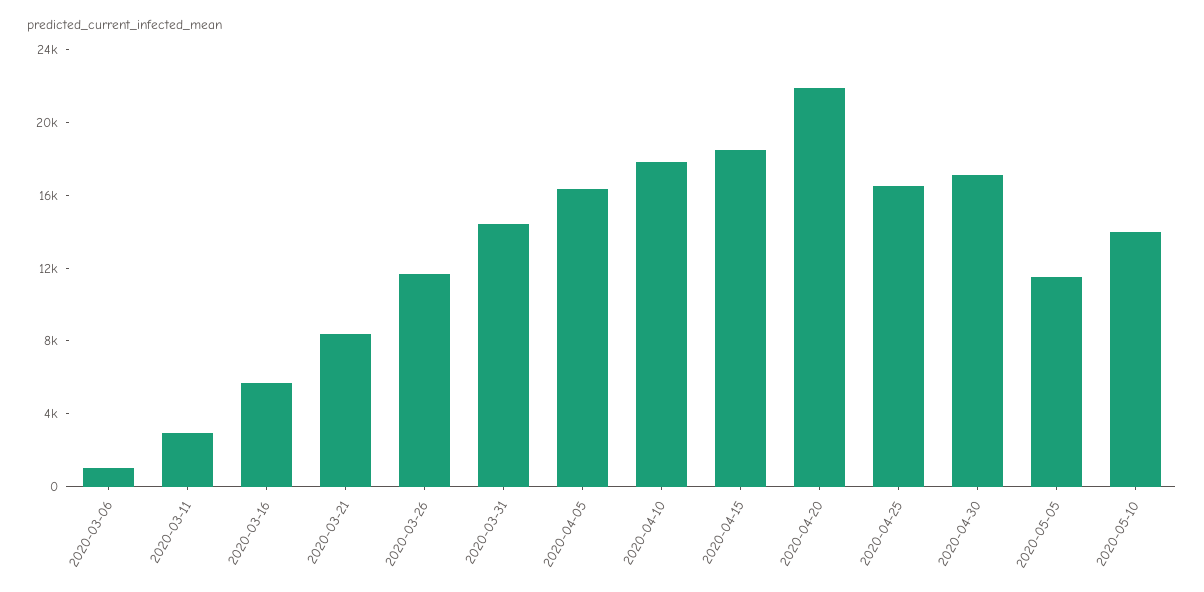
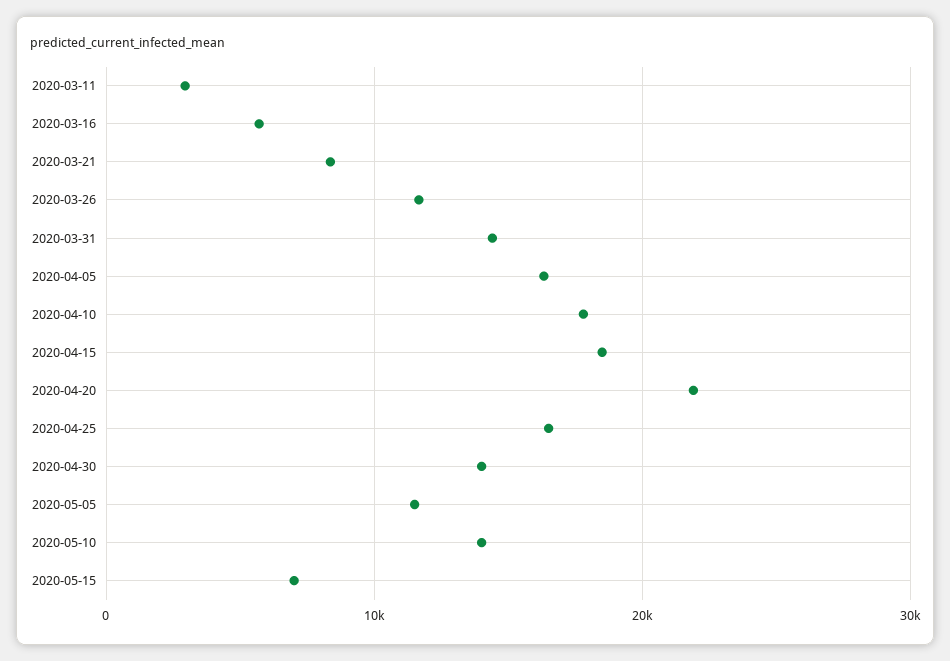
2020-03-06: 1000 -> none
2020-04-30: 17000 -> 14000
2020-05-15: none -> 7000

